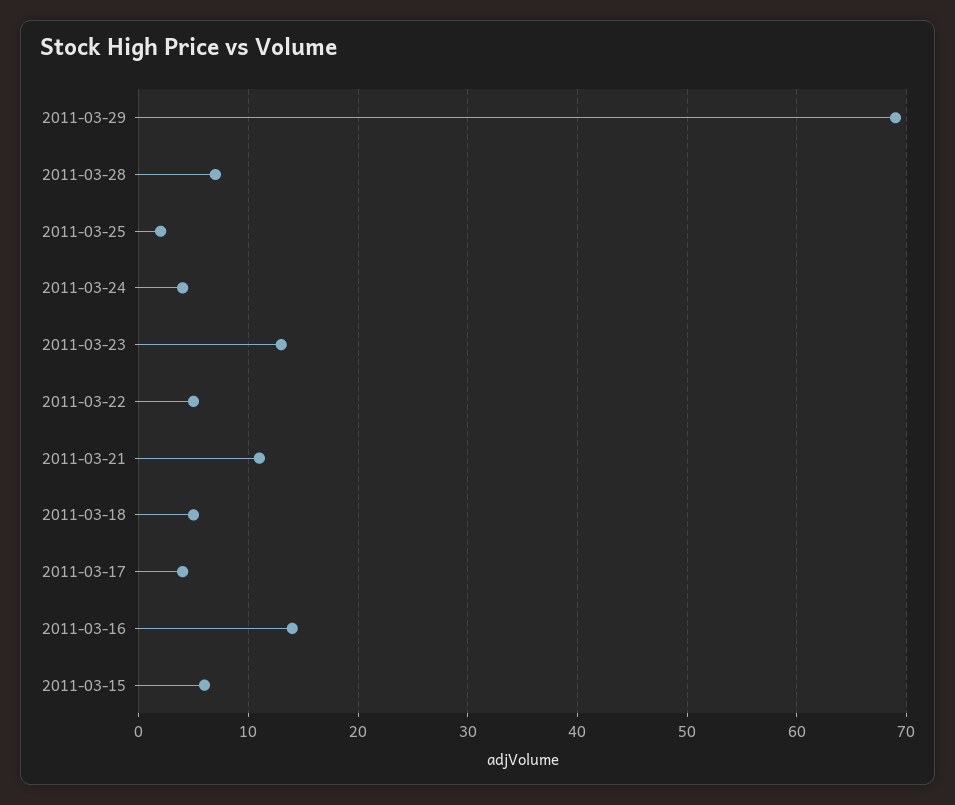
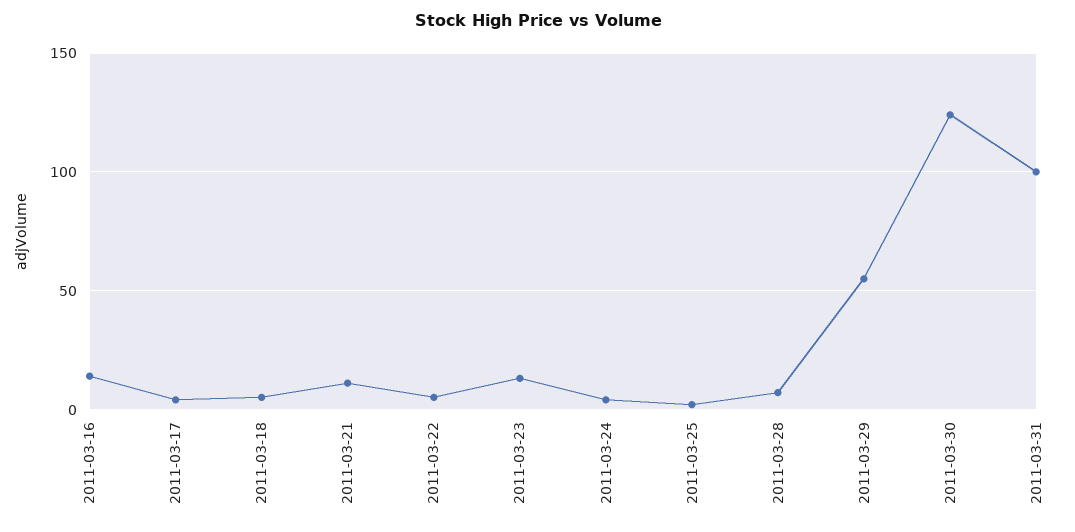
2011-03-29: 69 -> 55
2011-03-15: 6 -> none
2011-03-30: none -> 125
2011-03-31: none -> 100

